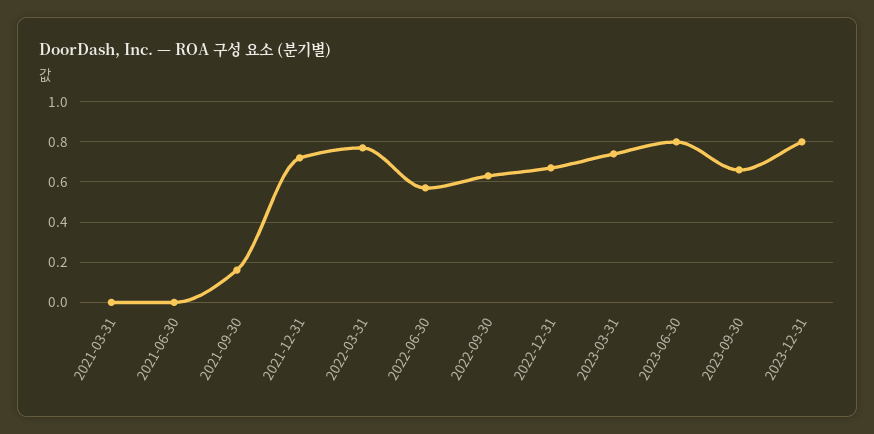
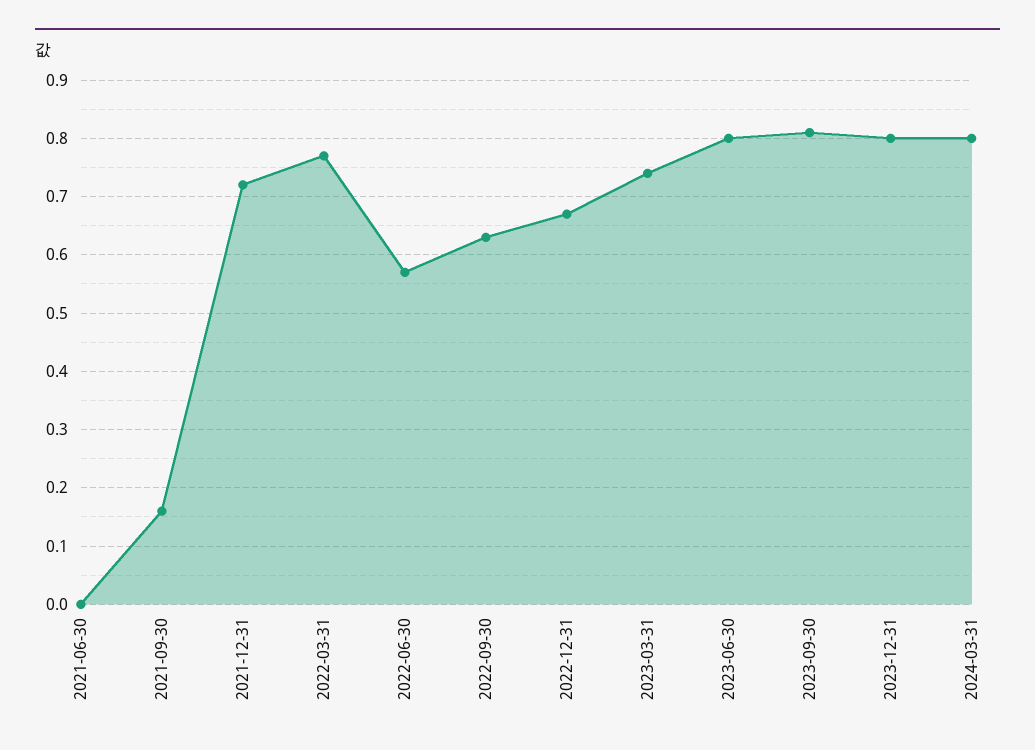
2021-03-31: 0 -> none
2023-09-30: 0.65 -> 0.8
2024-03-31: none -> 0.8

